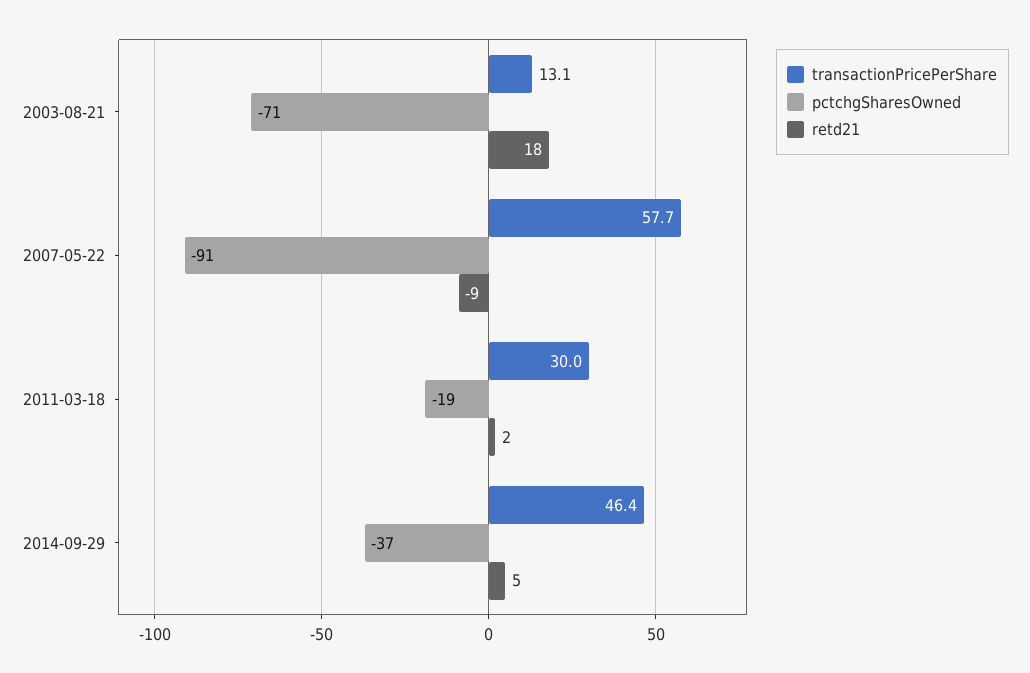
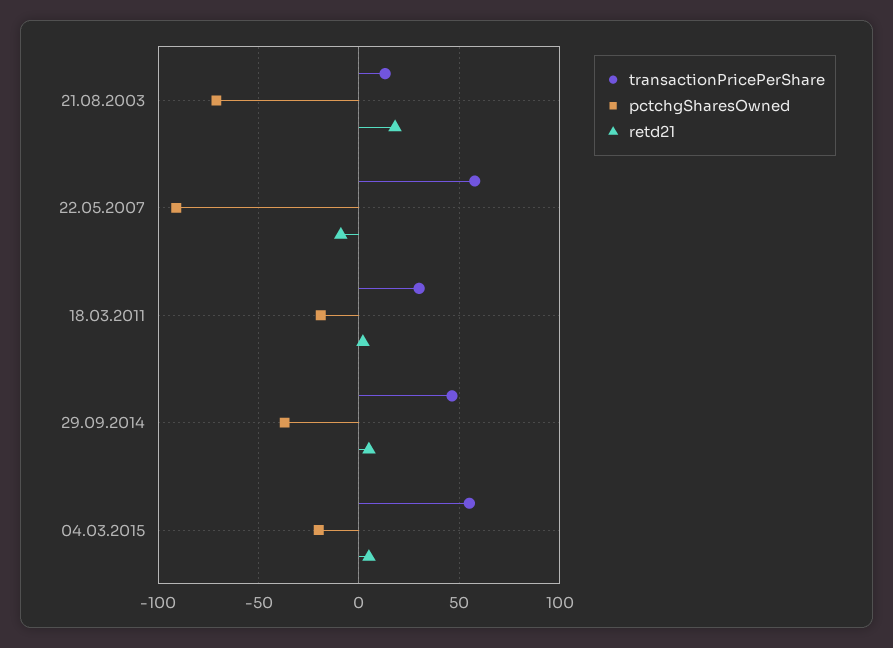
transactionPricePerShare, 04.03.2015: none -> 55
pctchgSharesOwned, 04.03.2015: none -> -20
retd21, 04.03.2015: none -> 5

